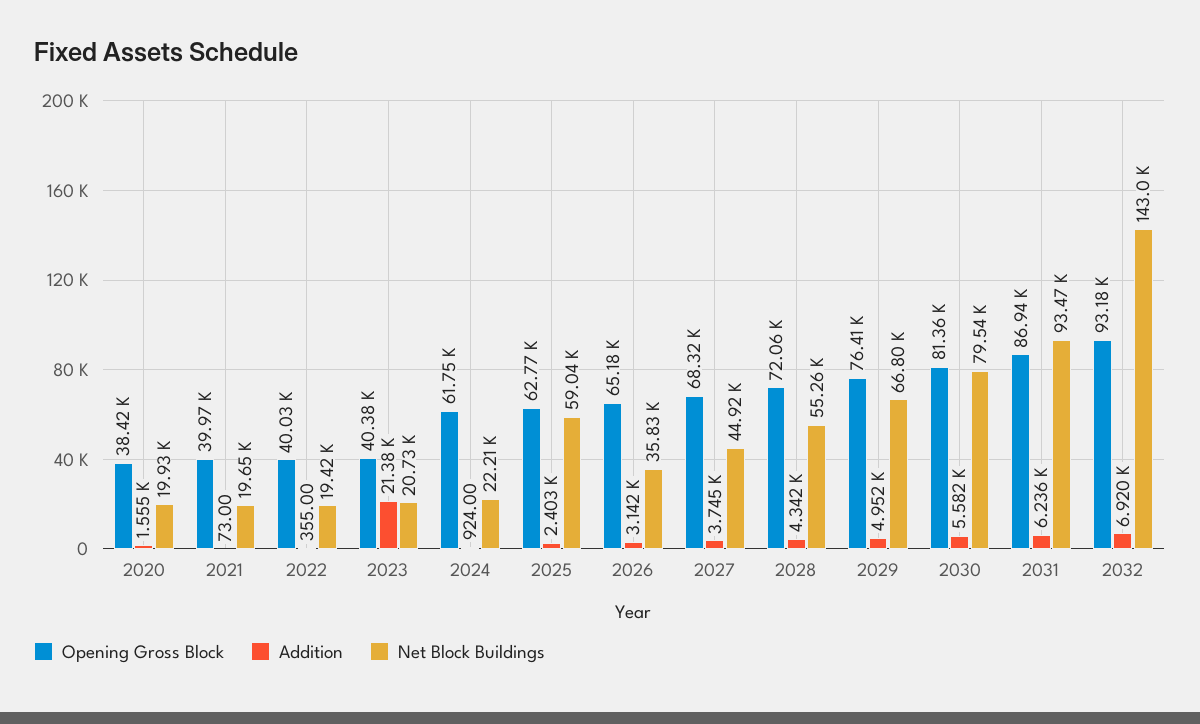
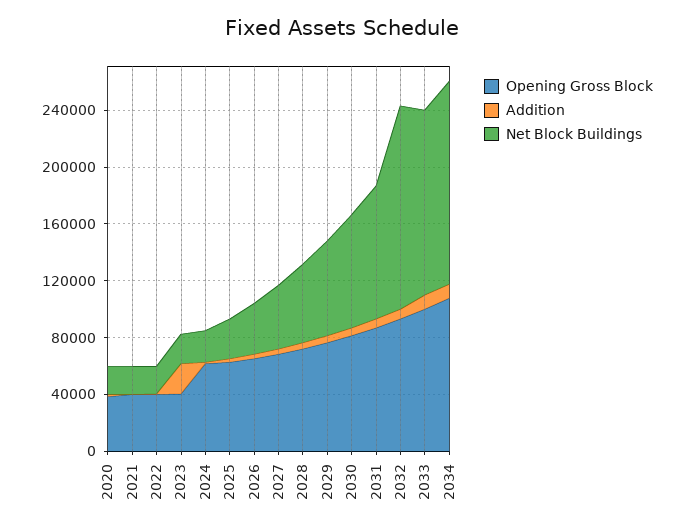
Net Block Buildings, 2025: 59040 -> 30000
Opening Gross Block, 2033: none -> 100000
Addition, 2033: none -> 10000
Net Block Buildings, 2033: none -> 130000
Opening Gross Block, 2034: none -> 110000
Addition, 2034: none -> 10000
Net Block Buildings, 2034: none -> 140000

